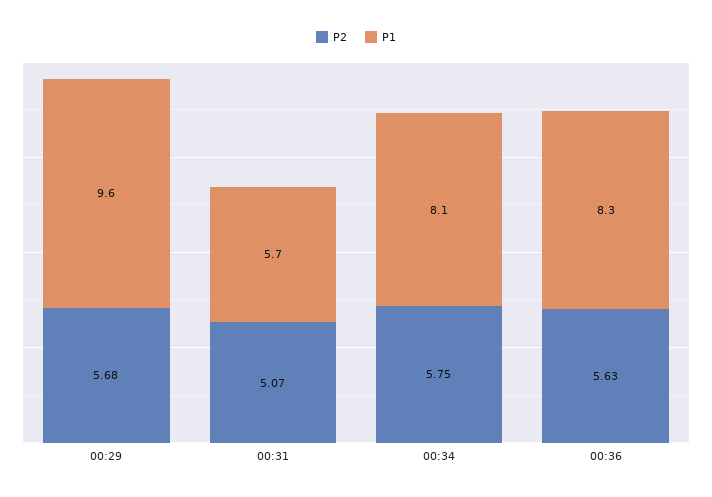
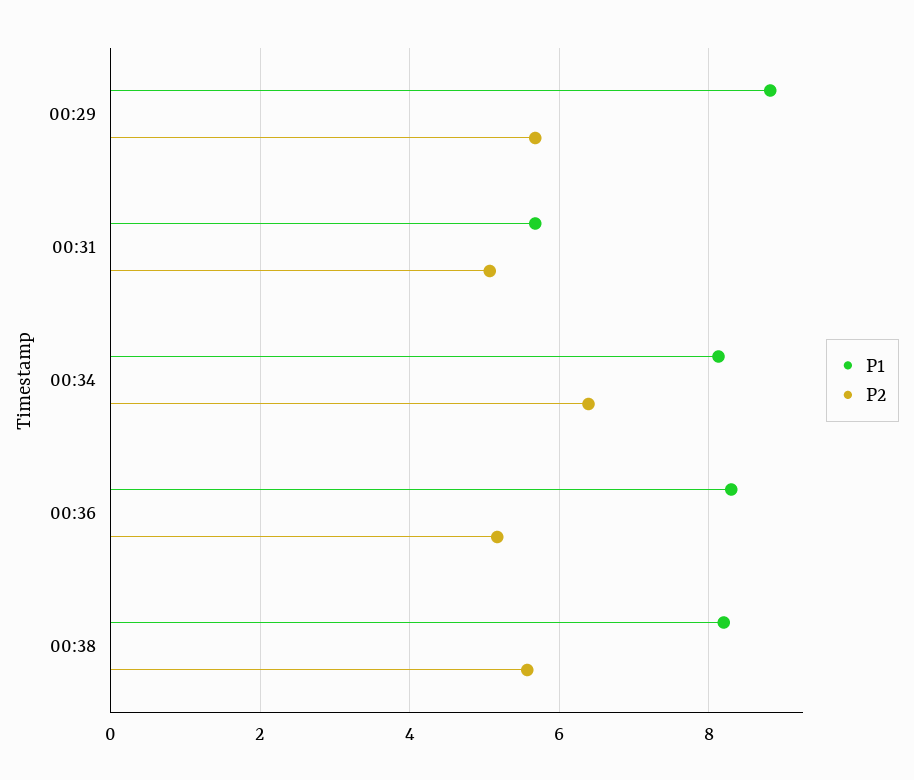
P1, 00:29: 9.6 -> 8.8
P2, 00:34: 5.75 -> 6.4
P2, 00:36: 5.63 -> 5.2
P1, 00:38: none -> 8.2
P2, 00:38: none -> 5.6

